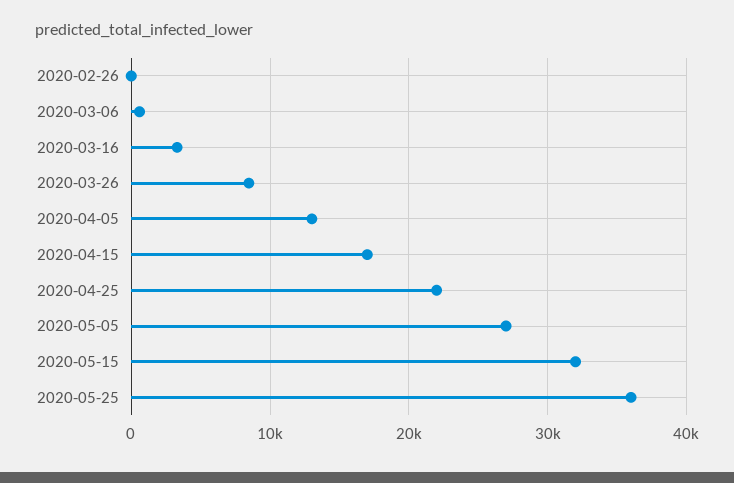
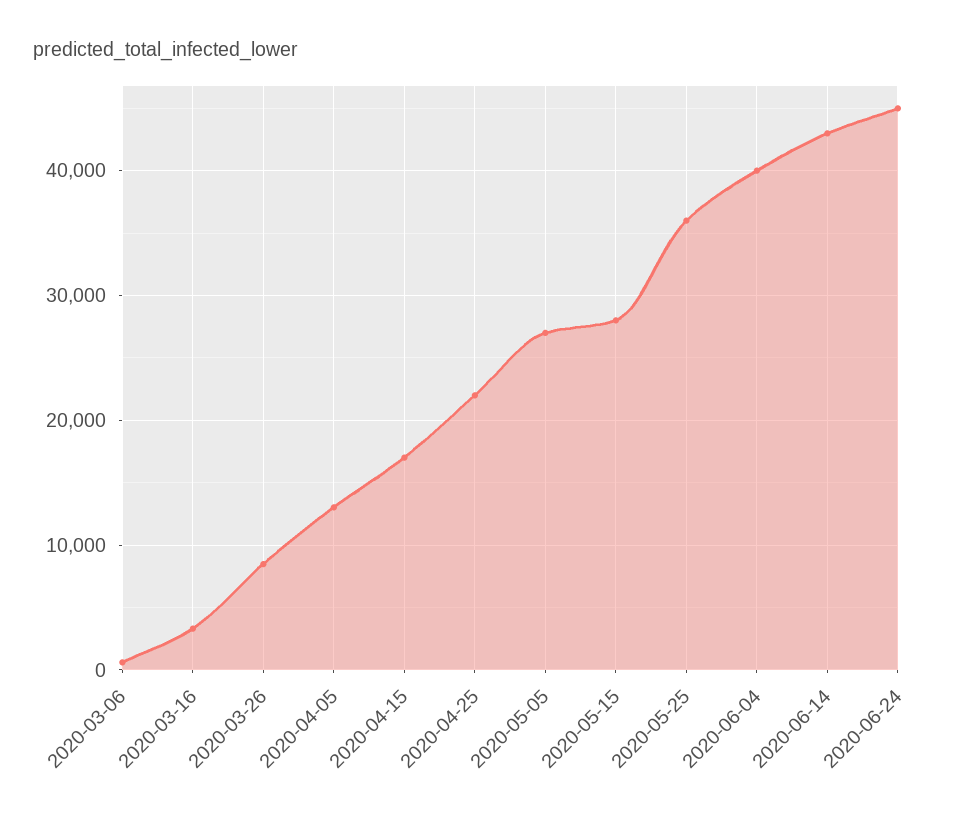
2020-02-26: 0 -> none
2020-05-15: 32000 -> 28000
2020-06-04: none -> 40000
2020-06-14: none -> 43000
2020-06-24: none -> 45000

